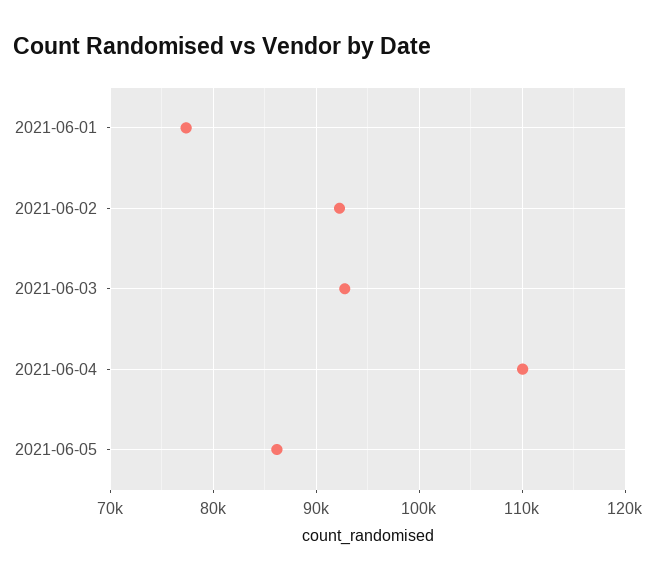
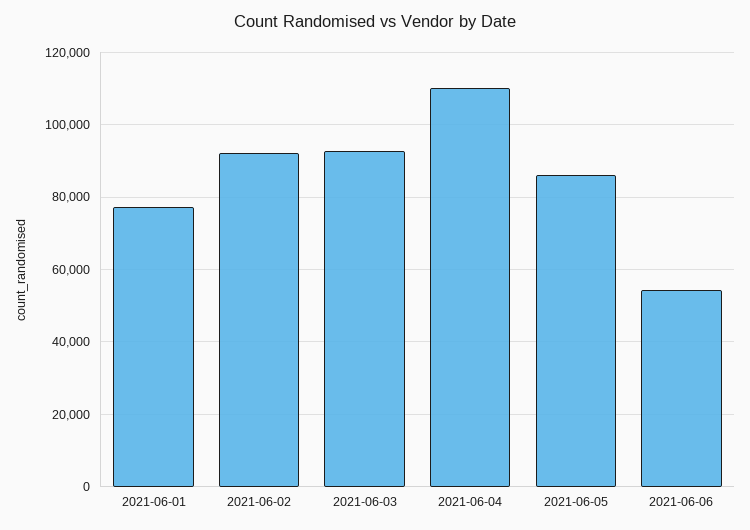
2021-06-06: none -> 54000

